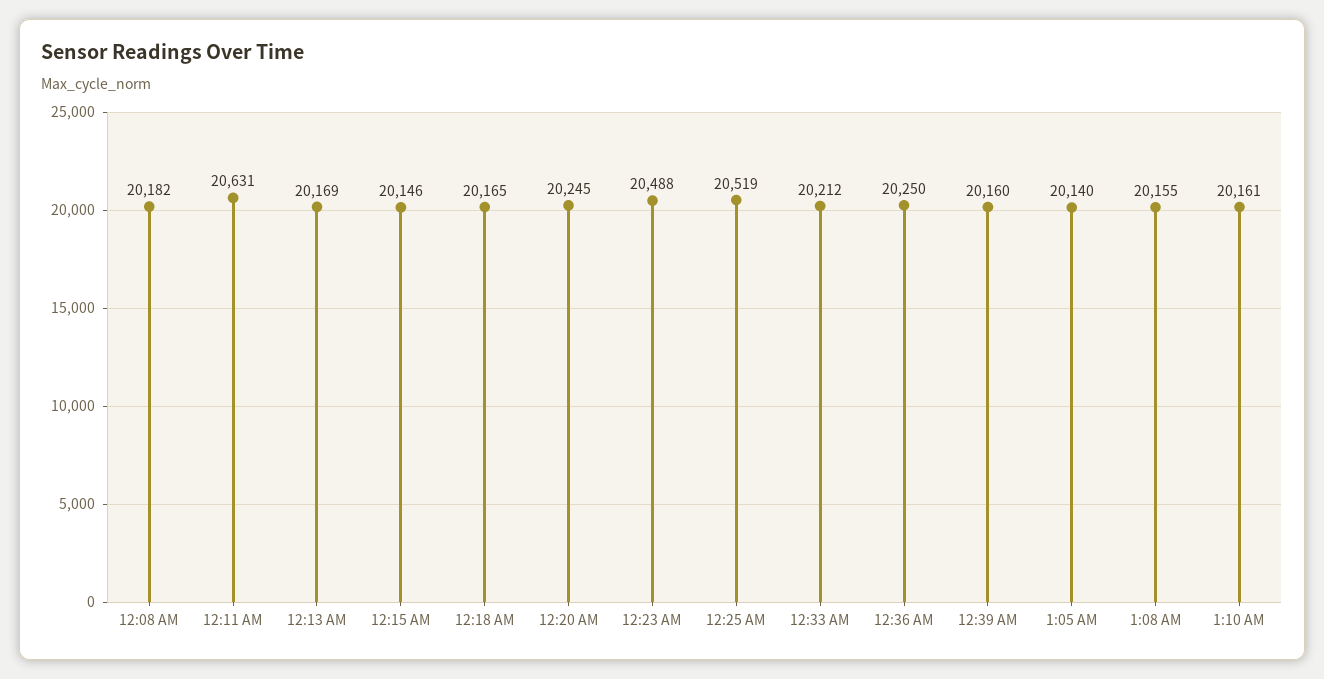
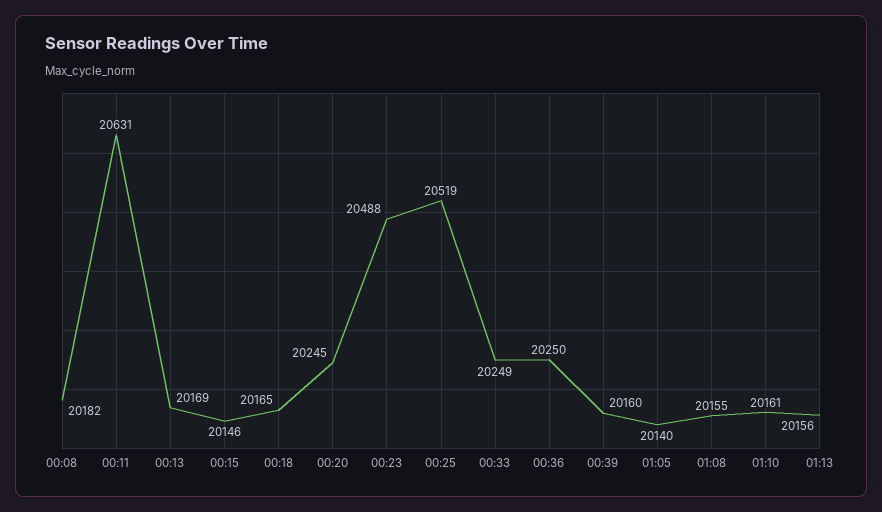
12:33 AM: 20212 -> 20249
01:13: none -> 20156

